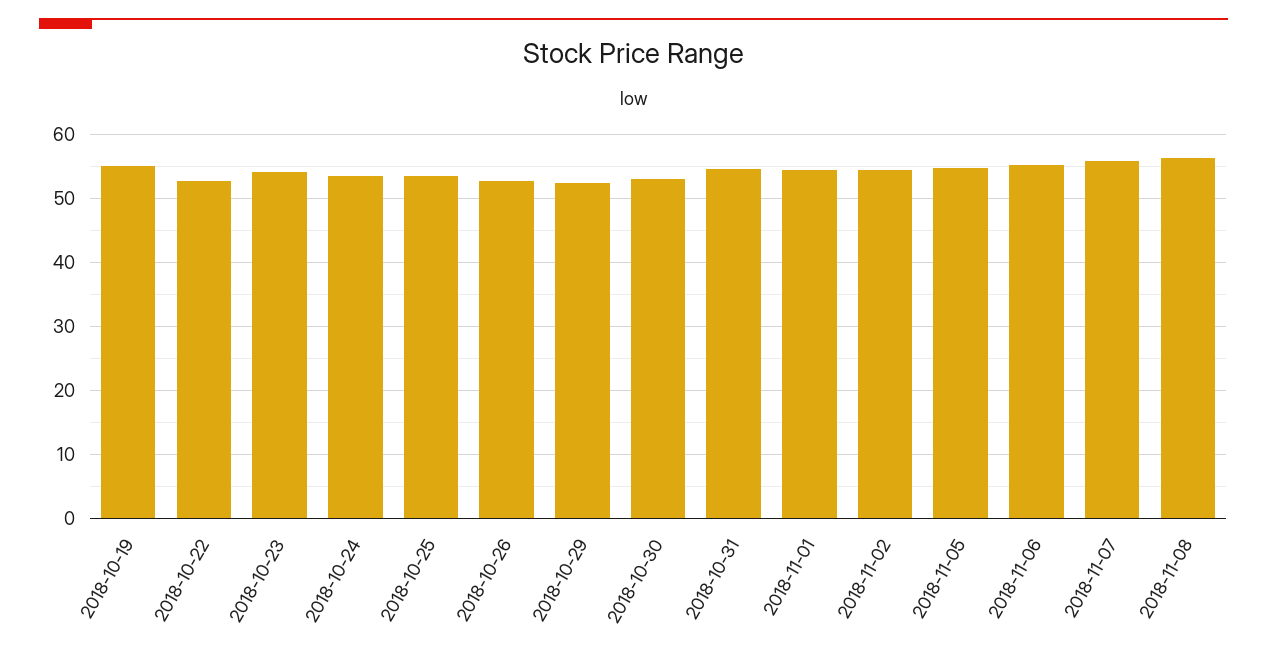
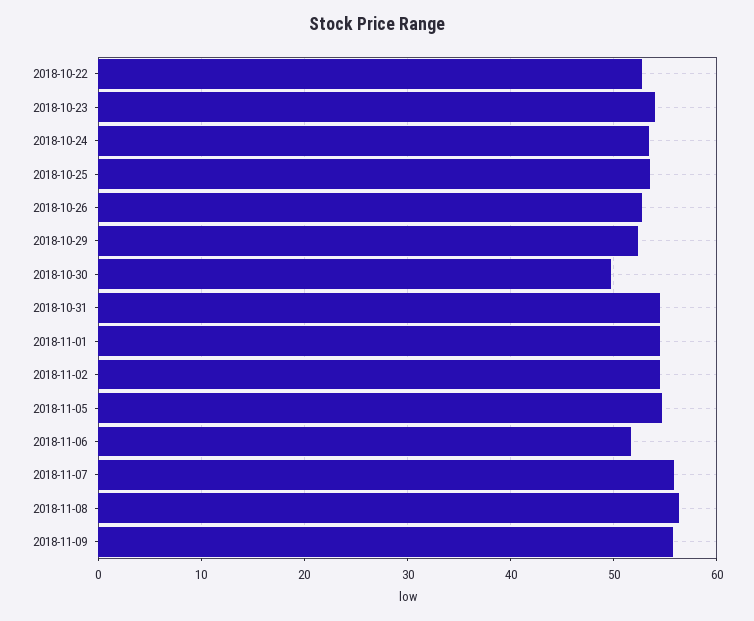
2018-10-19: 55 -> none
2018-10-30: 53 -> 50
2018-11-06: 55 -> 52
2018-11-09: none -> 56

